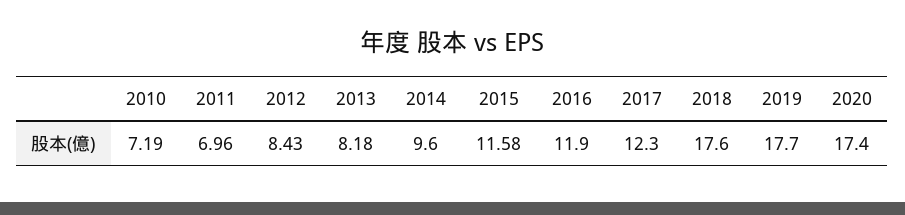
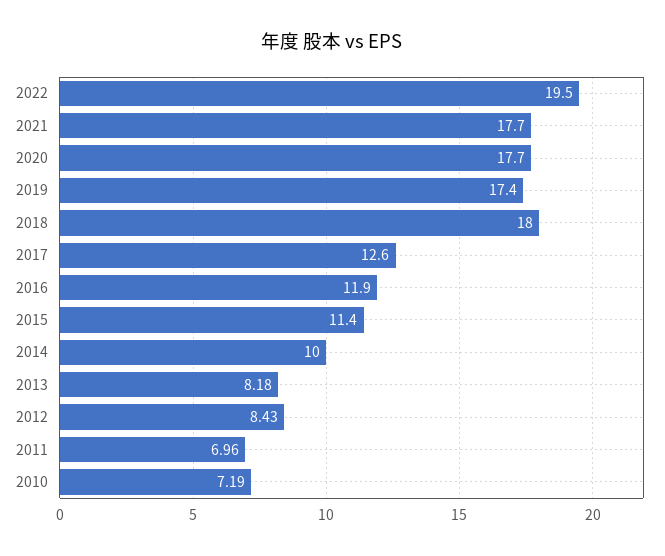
2014: 9.6 -> 10
2015: 11.58 -> 11.4
2017: 12.3 -> 12.6
2018: 17.6 -> 18
2019: 17.7 -> 17.4
2020: 17.4 -> 17.7
2022: none -> 19.5
2021: none -> 17.7

